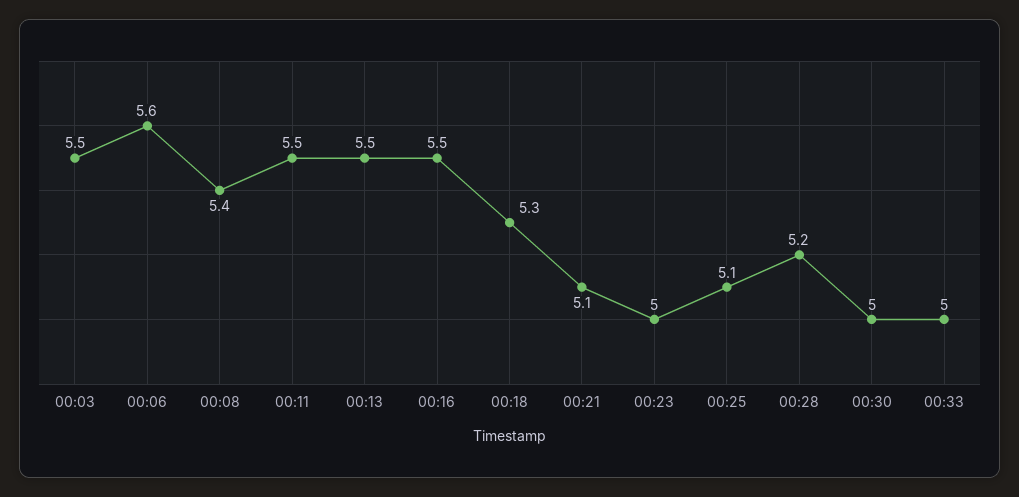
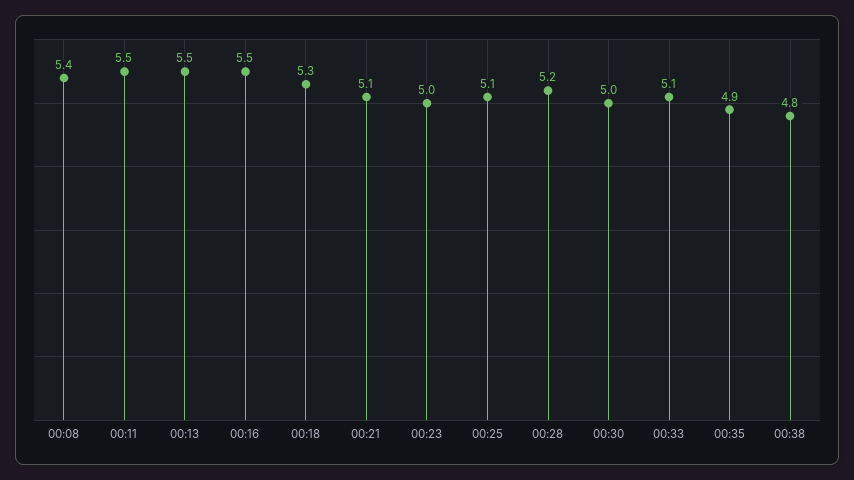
00:03: 5.5 -> none
00:06: 5.6 -> none
00:33: 5 -> 5.1
00:35: none -> 4.9
00:38: none -> 4.8

